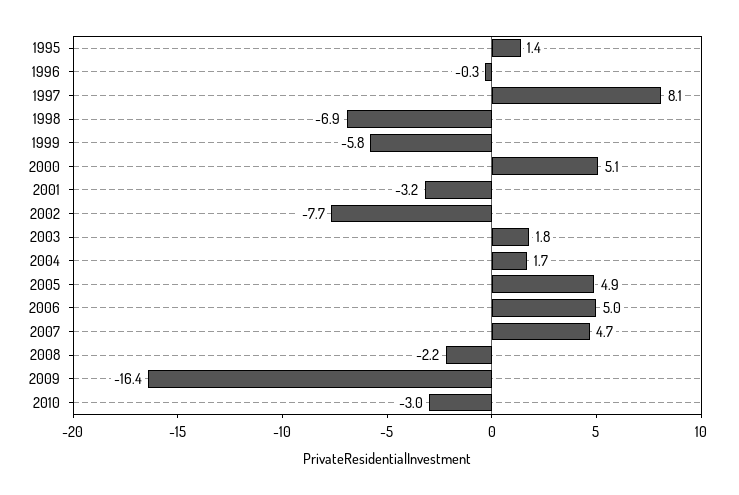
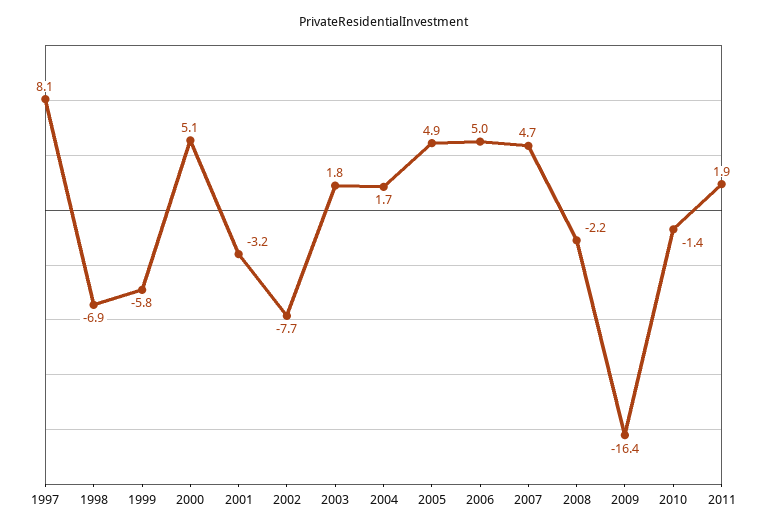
1995: 1.4 -> none
1996: -0.3 -> none
2010: -3 -> -1.4
2011: none -> 1.9

